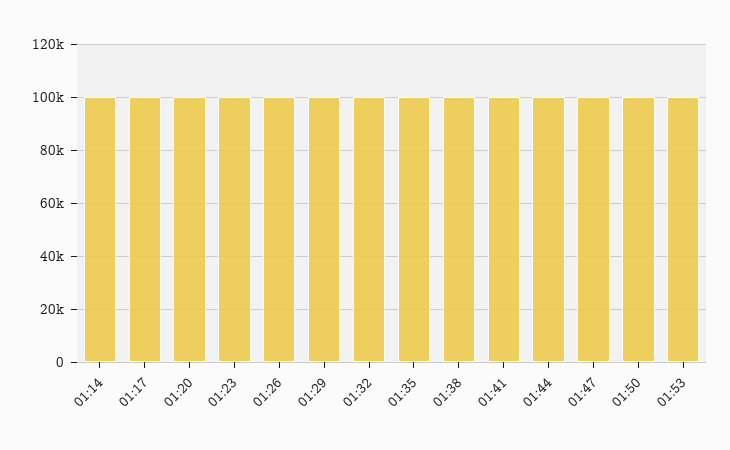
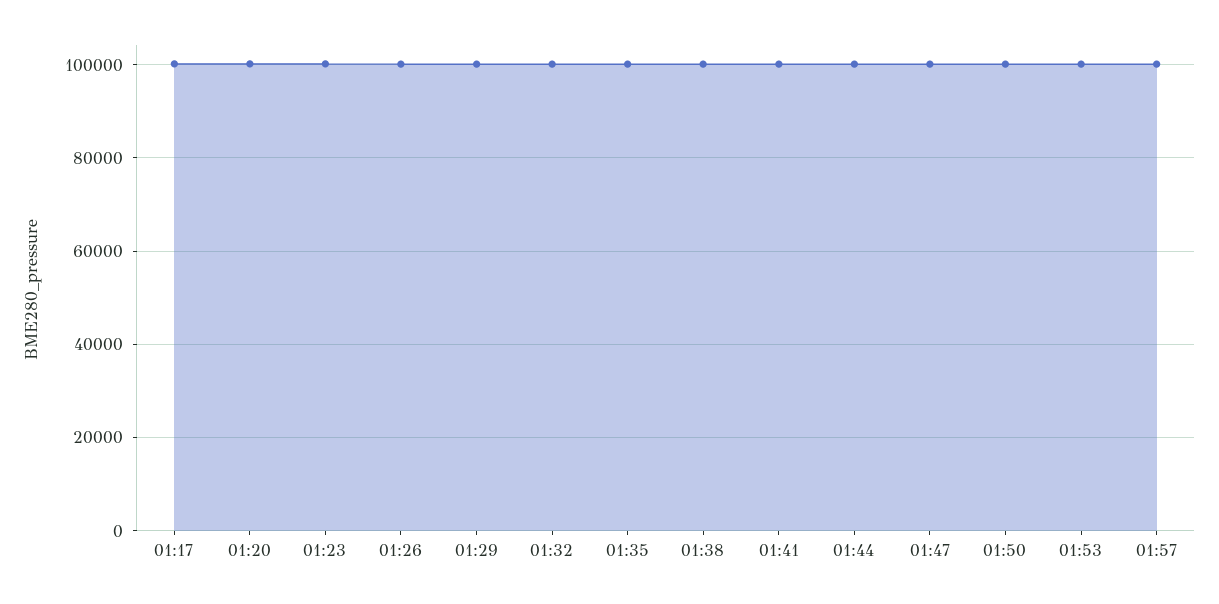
01:14: 100000 -> none
01:57: none -> 100000

